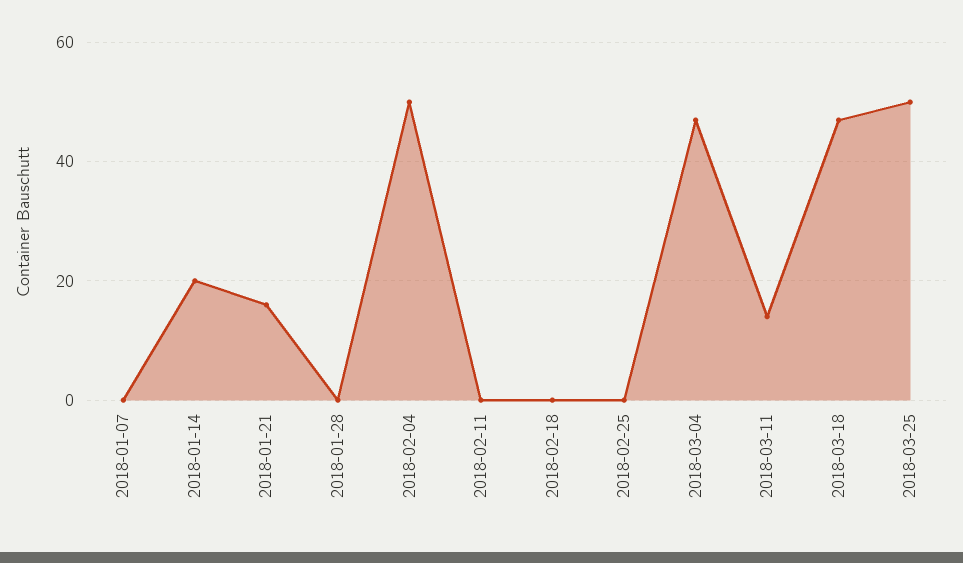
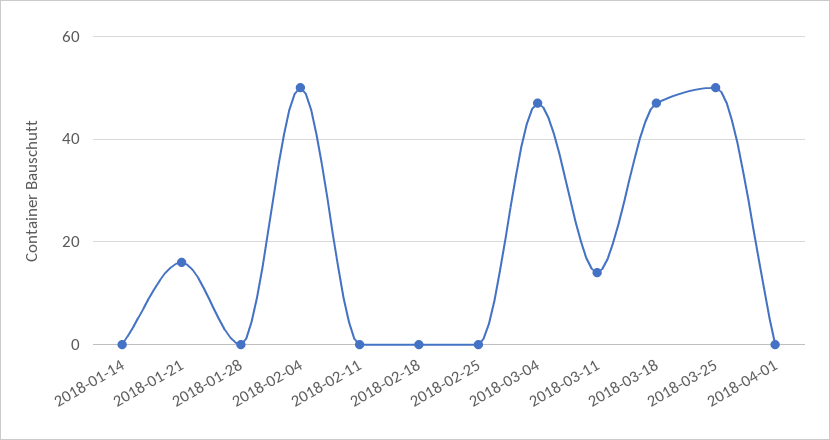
2018-01-07: 0 -> none
2018-01-14: 20 -> 0
2018-04-01: none -> 0

